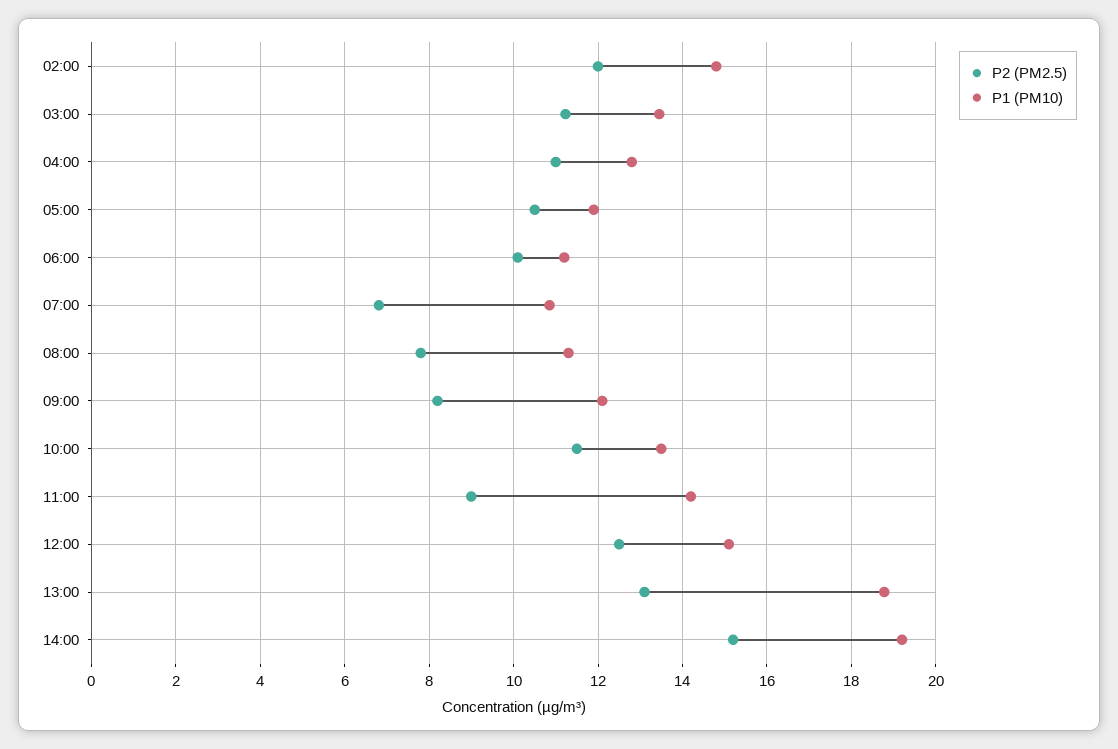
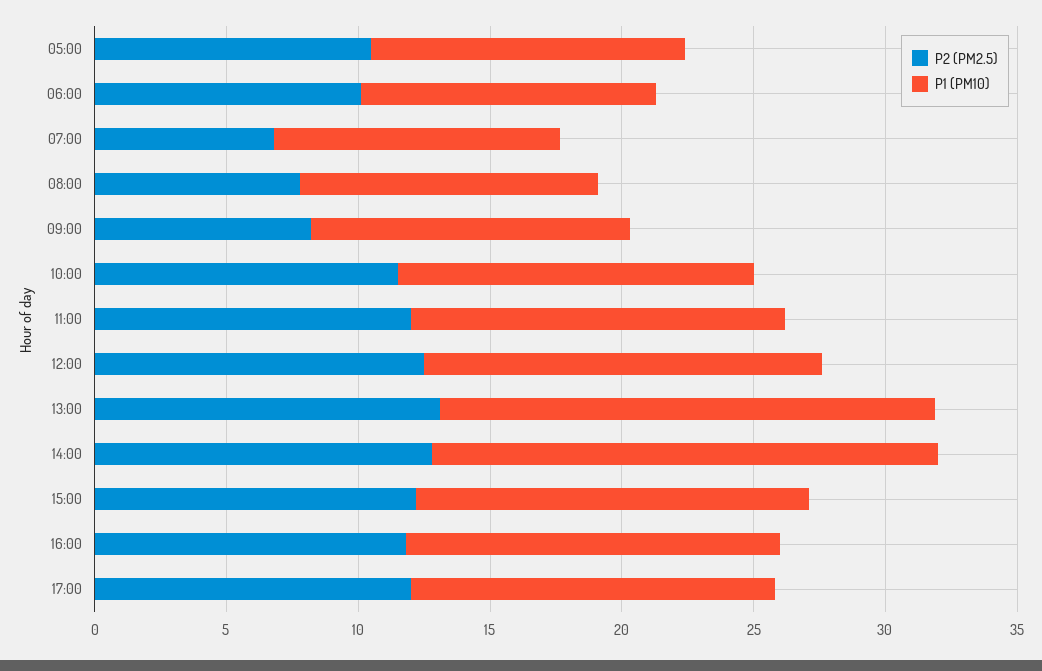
P2 (PM2.5), 02:00: 12 -> none
P1 (PM10), 02:00: 14.8 -> none
P2 (PM2.5), 03:00: 11.2 -> none
P1 (PM10), 03:00: 13.4 -> none
P2 (PM2.5), 04:00: 11 -> none
P1 (PM10), 04:00: 12.8 -> none
P2 (PM2.5), 11:00: 9 -> 12
P2 (PM2.5), 14:00: 15.2 -> 13
P2 (PM2.5), 15:00: none -> 12
P1 (PM10), 15:00: none -> 15
P2 (PM2.5), 16:00: none -> 12
P1 (PM10), 16:00: none -> 14
P2 (PM2.5), 17:00: none -> 12
P1 (PM10), 17:00: none -> 14

